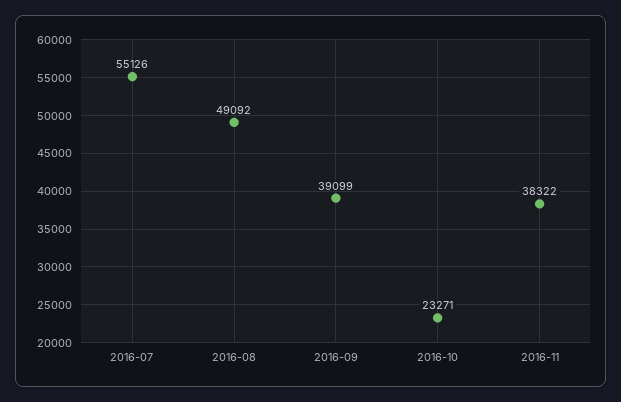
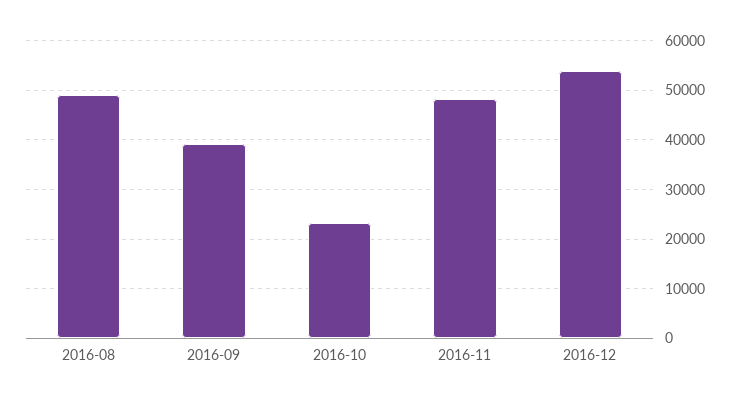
2016-07: 55126 -> none
2016-11: 38322 -> 48000
2016-12: none -> 54000

